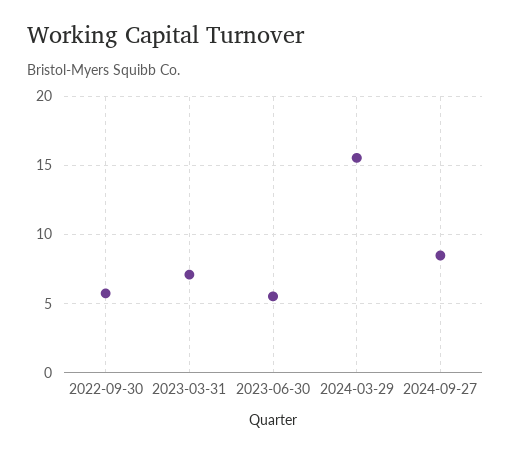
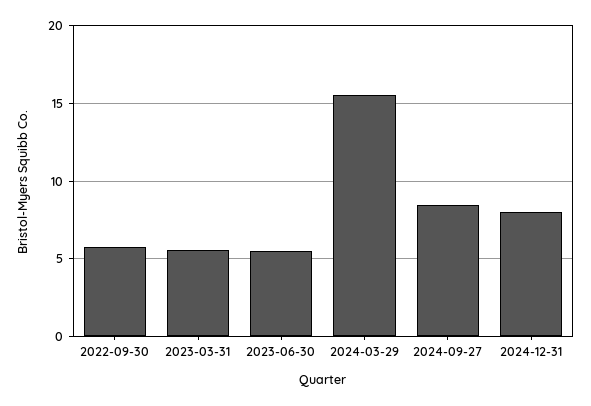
2023-03-31: 7 -> 5.5
2024-12-31: none -> 8

